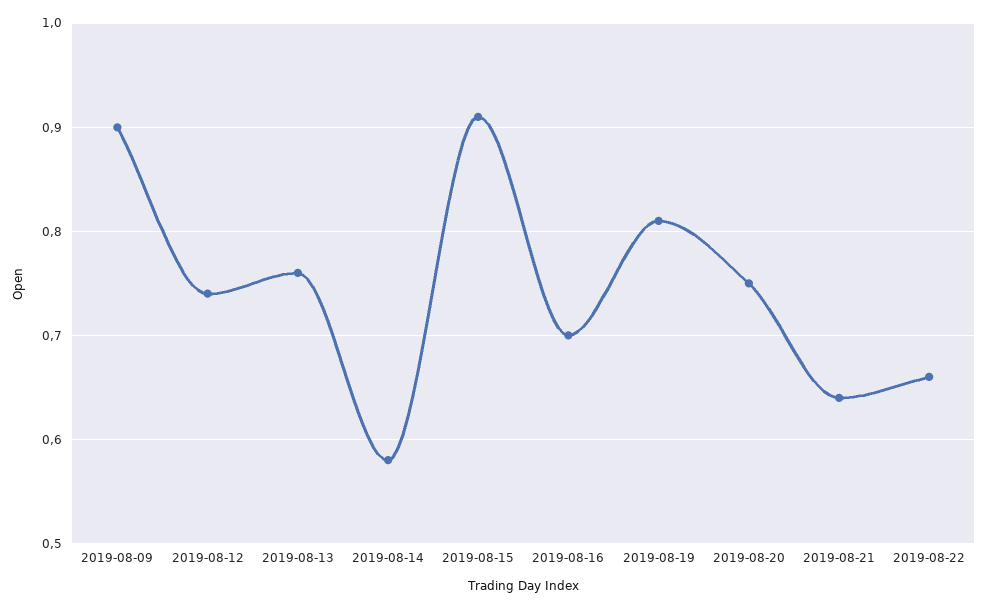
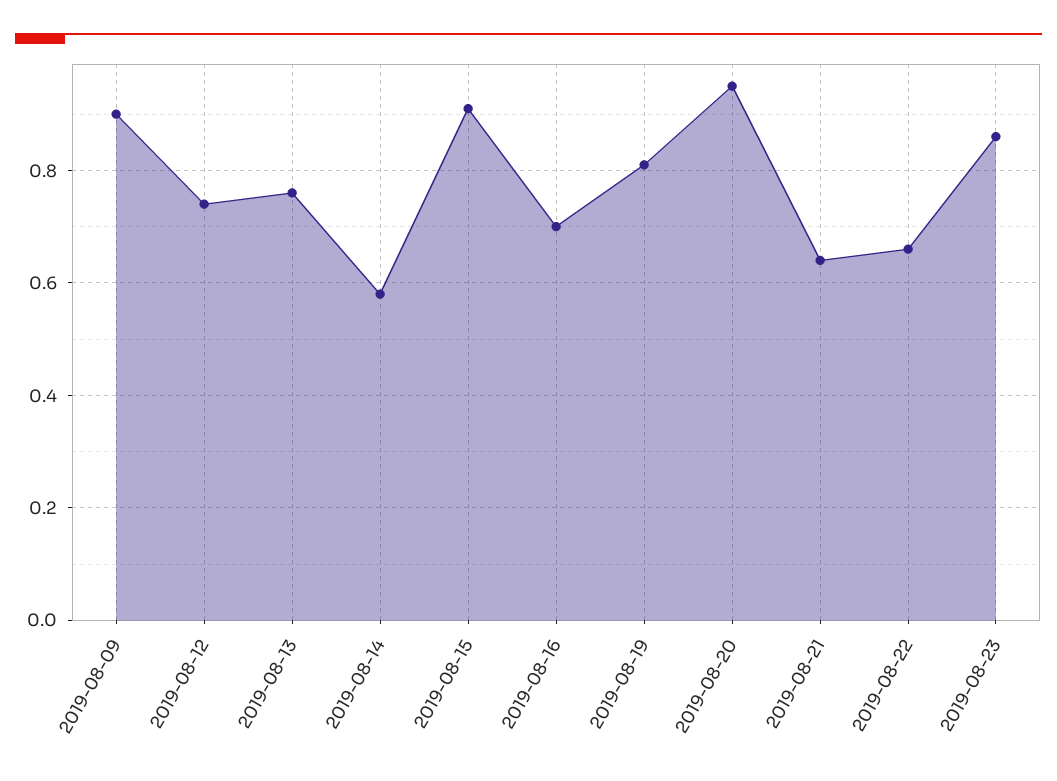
2019-08-20: 0.75 -> 0.95
2019-08-23: none -> 0.85

